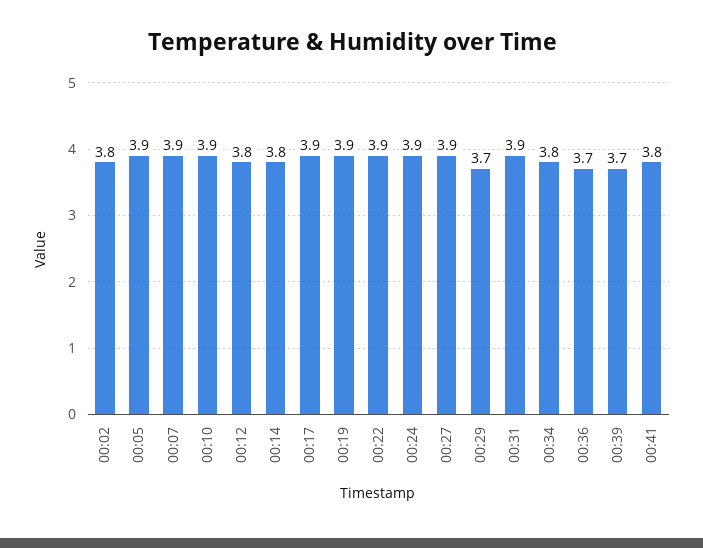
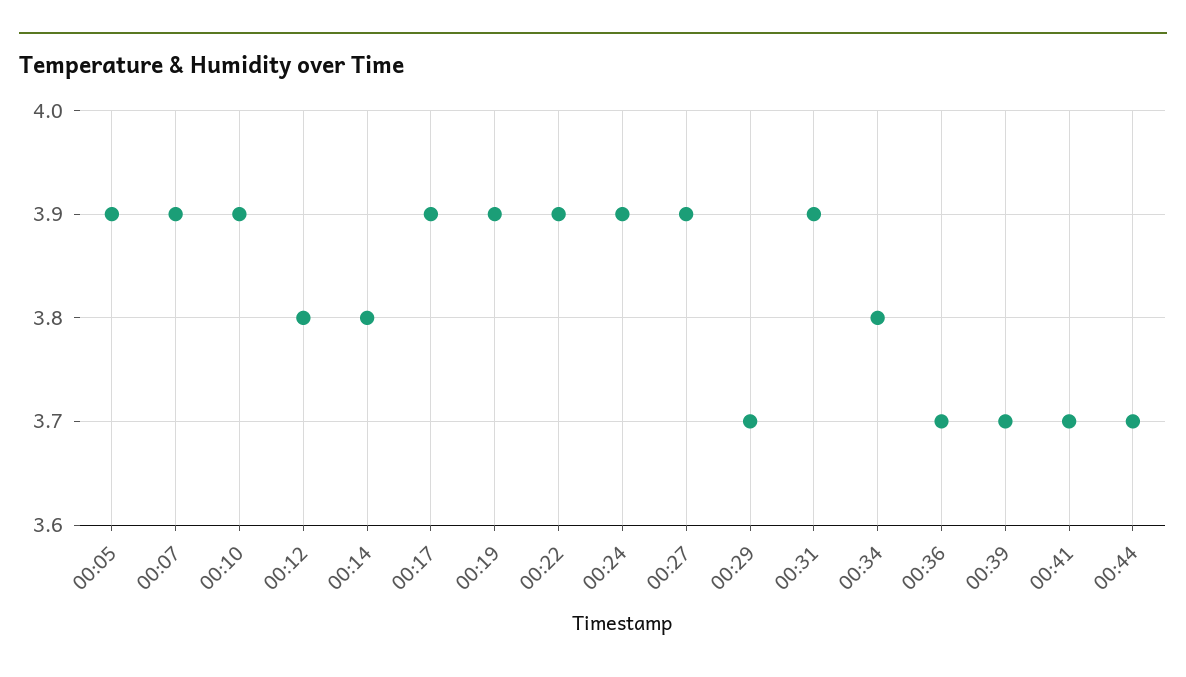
00:02: 3.8 -> none
00:41: 3.8 -> 3.7
00:44: none -> 3.7

